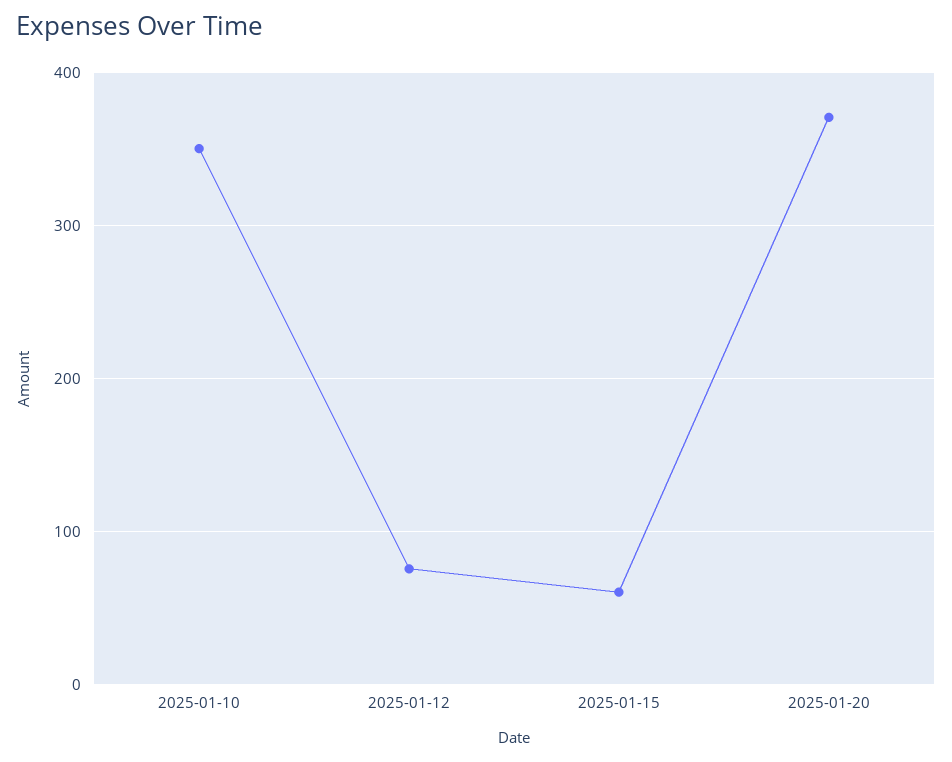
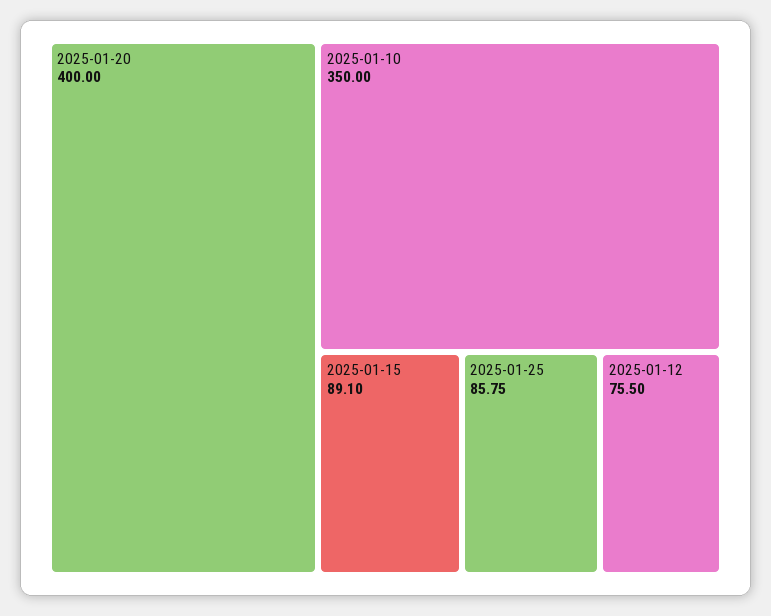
2025-01-15: 60 -> 89.1
2025-01-20: 370 -> 400
2025-01-25: none -> 85.75

